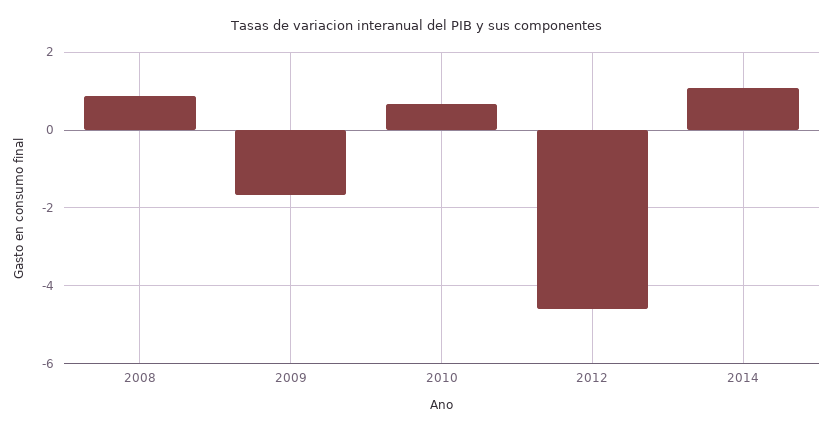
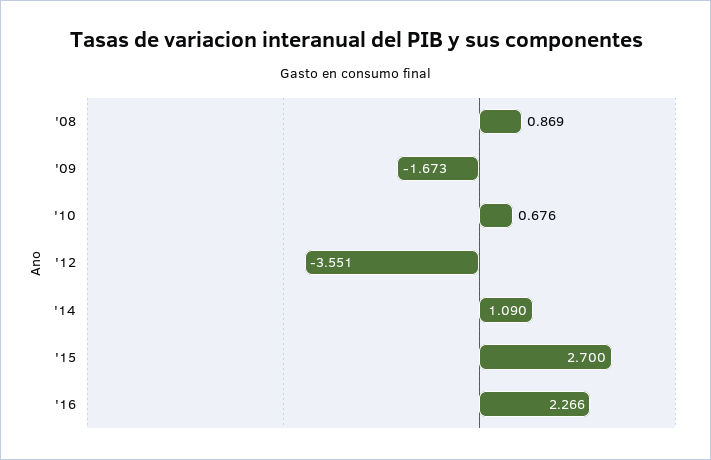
2012: -4.6 -> -3.551
'15: none -> 2.7
'16: none -> 2.266

